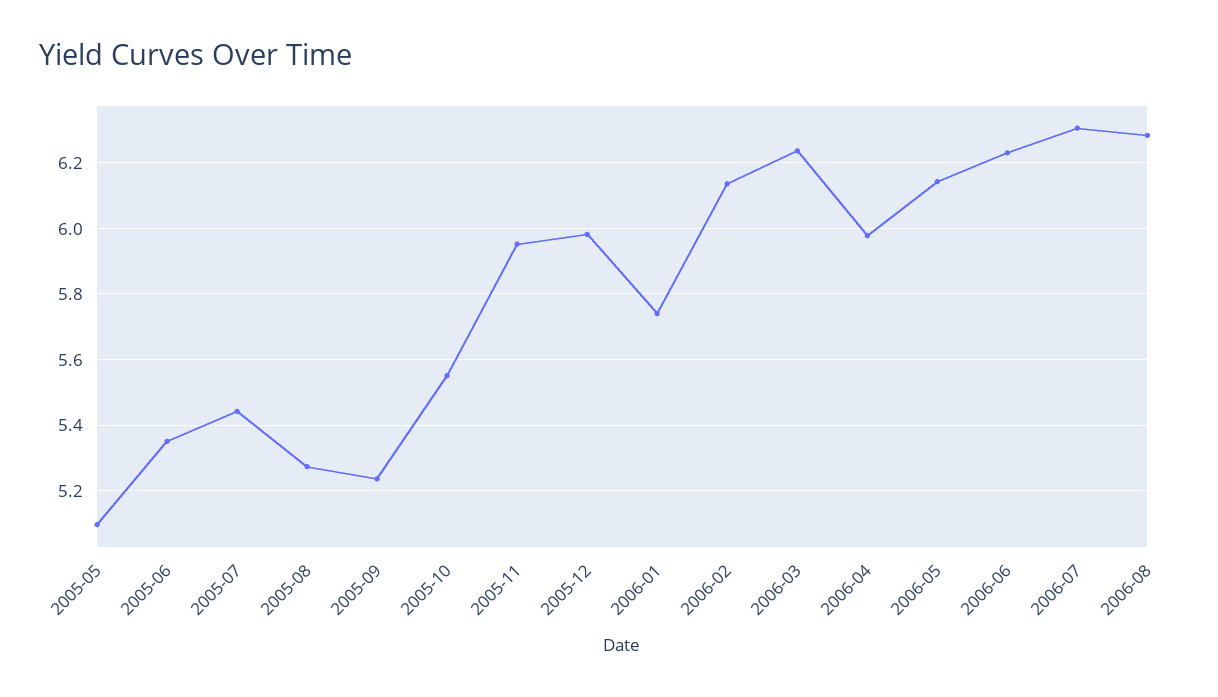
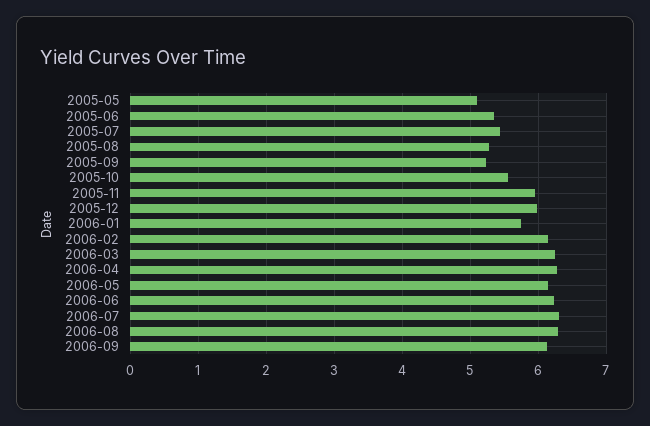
2006-04: 5.98 -> 6.3
2006-09: none -> 6.1

